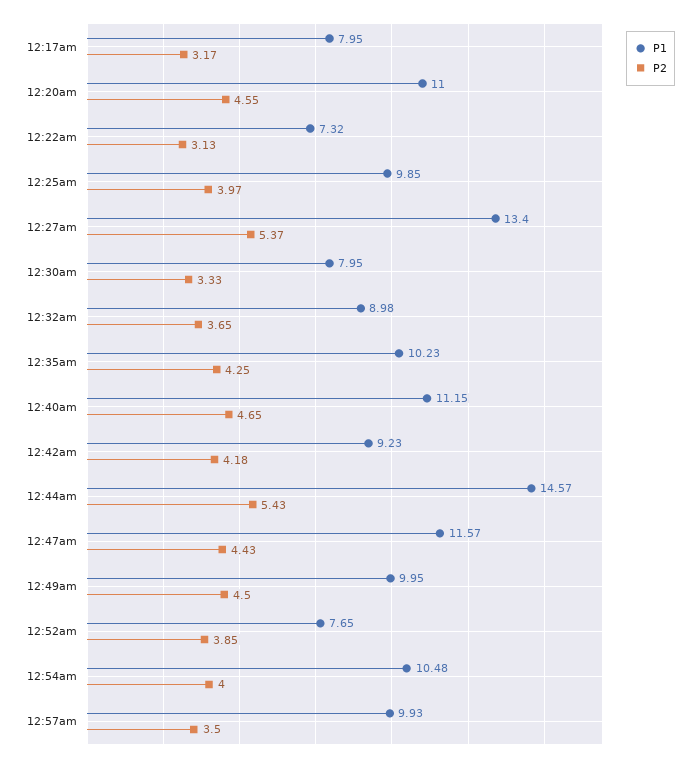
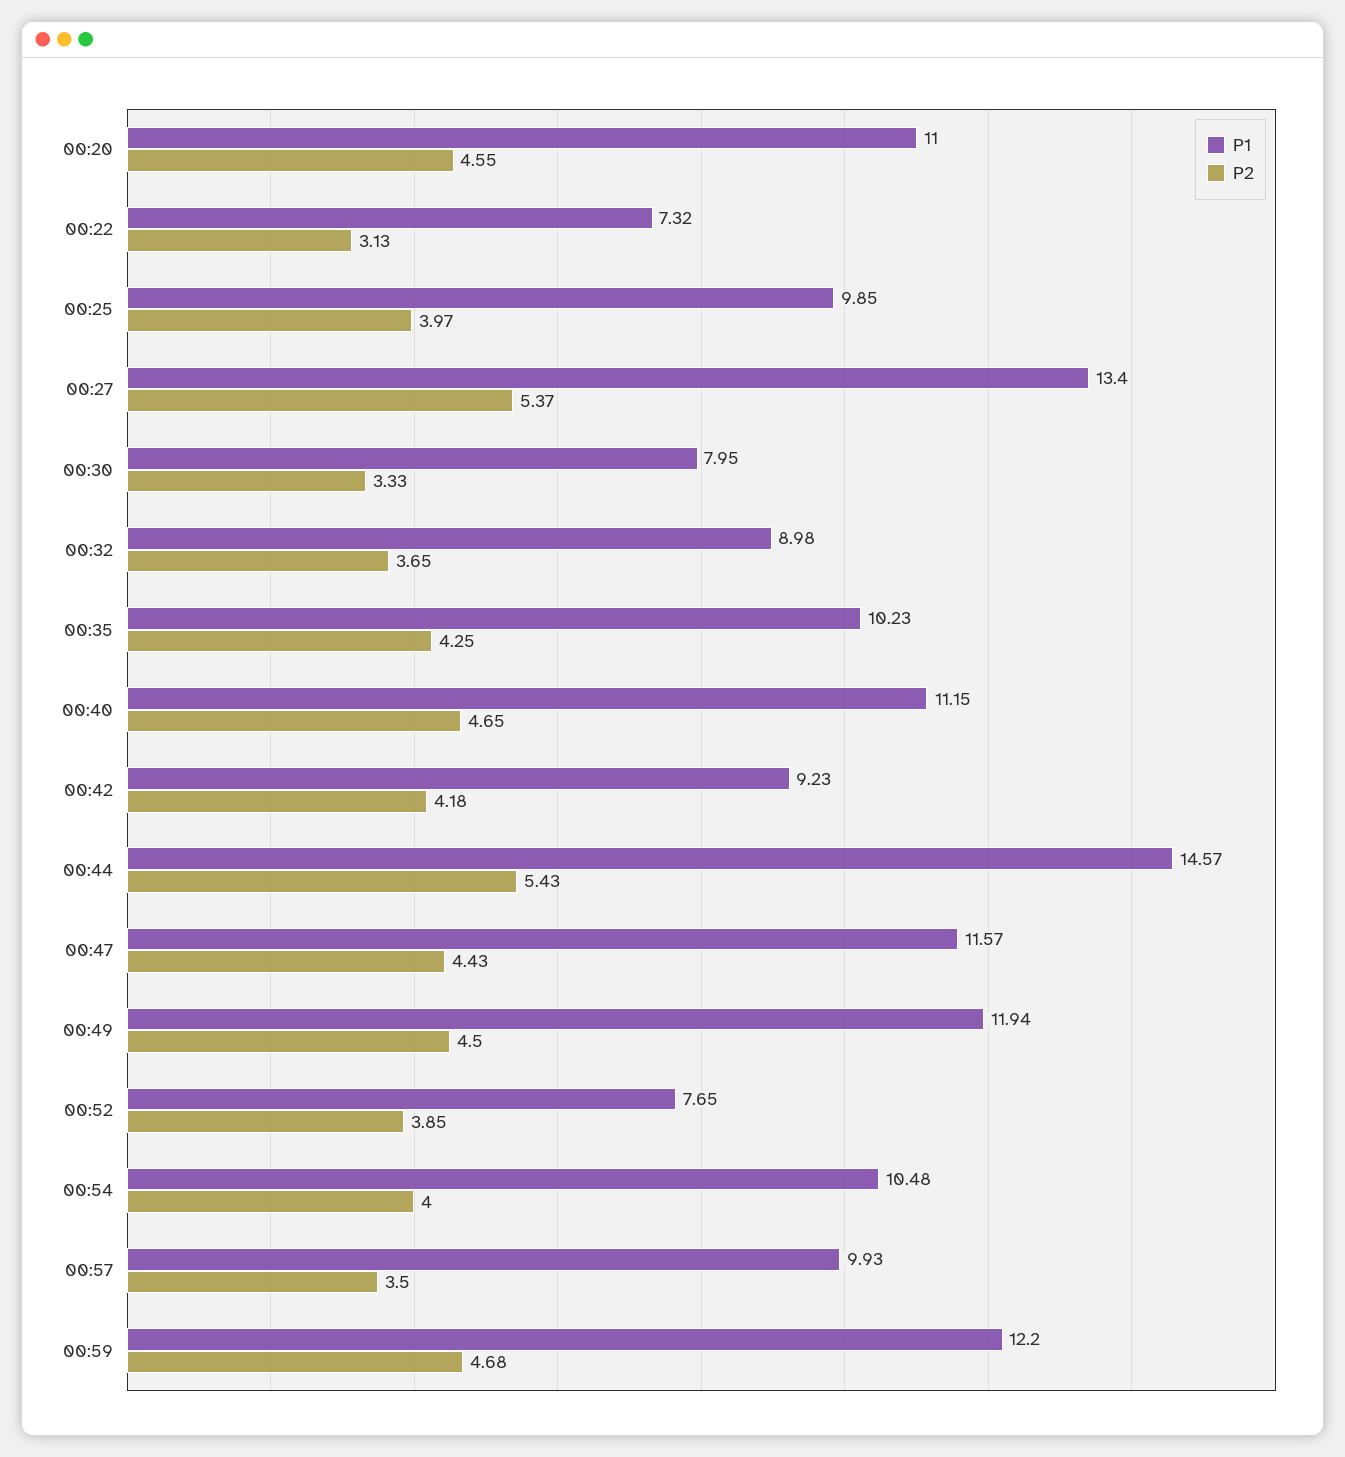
P1, 12:17am: 7.95 -> none
P2, 12:17am: 3.17 -> none
P1, 12:49am: 9.95 -> 11.94
P1, 00:59: none -> 12.2
P2, 00:59: none -> 4.68

